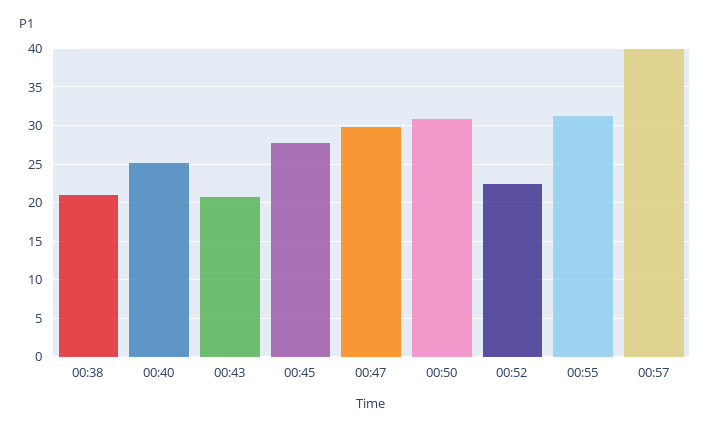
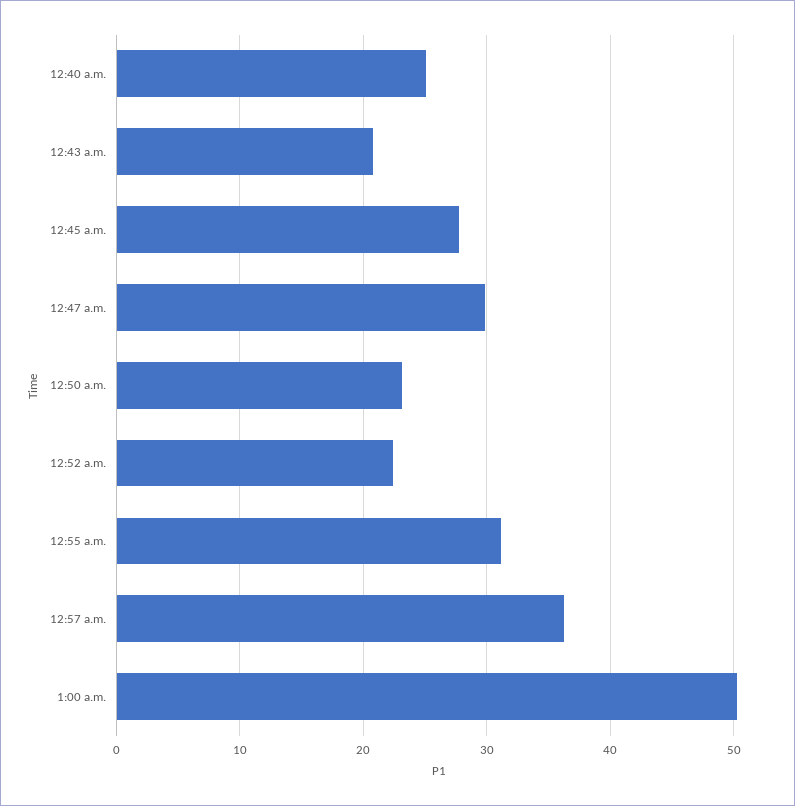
00:38: 21 -> none
00:50: 31 -> 23
00:57: 40 -> 36
1:00 a.m.: none -> 50

